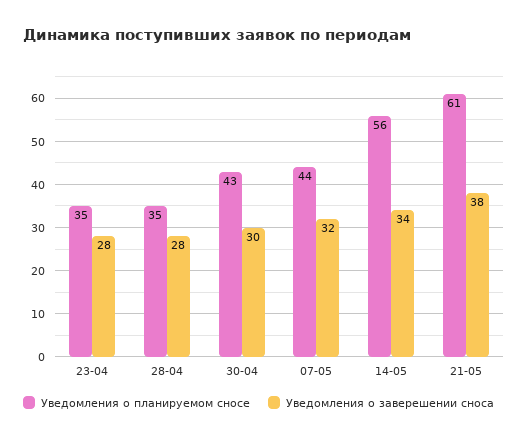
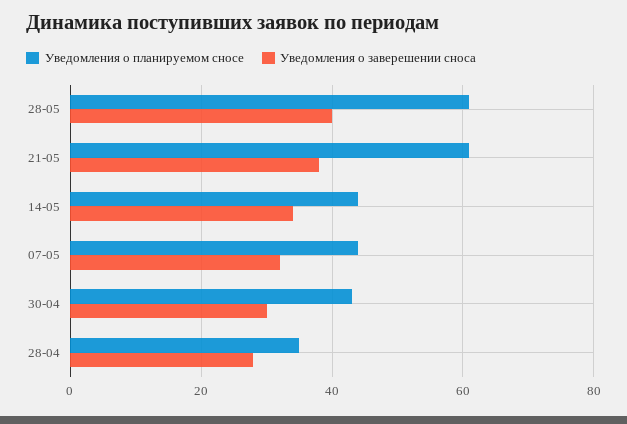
Уведомления о планируемом сносе, 23-04: 35 -> none
Уведомления о заверешении сноса, 23-04: 28 -> none
Уведомления о планируемом сносе, 14-05: 56 -> 45
Уведомления о планируемом сносе, 28-05: none -> 60
Уведомления о заверешении сноса, 28-05: none -> 40

